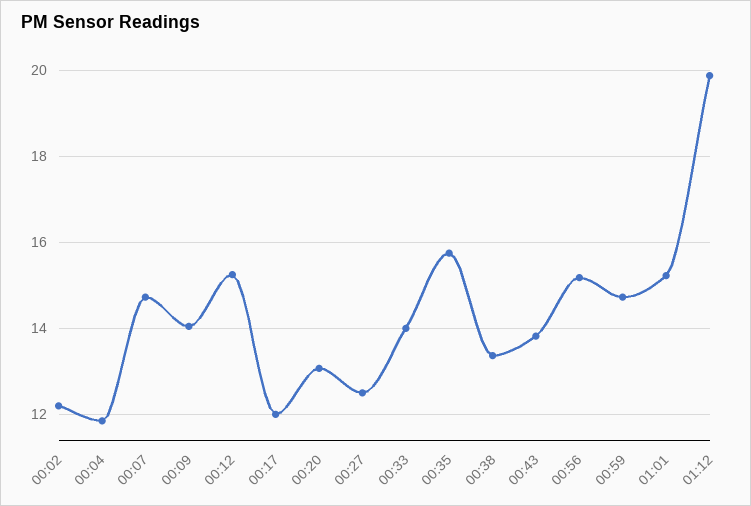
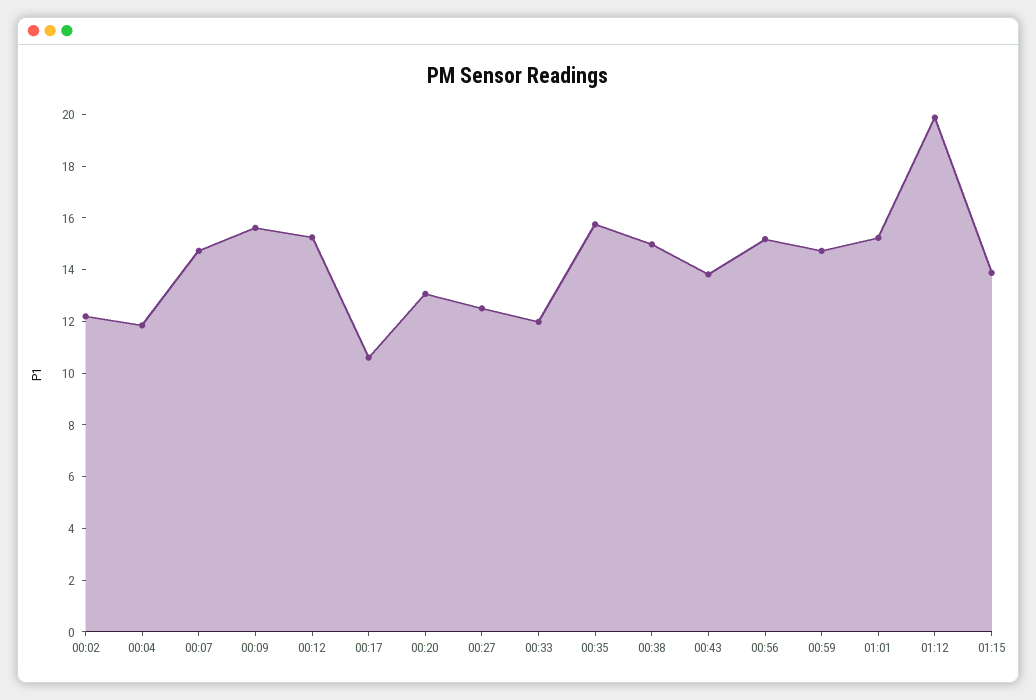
00:09: 14 -> 15.5
00:17: 12 -> 10.5
00:33: 14 -> 12
00:38: 13.4 -> 15
01:15: none -> 14

